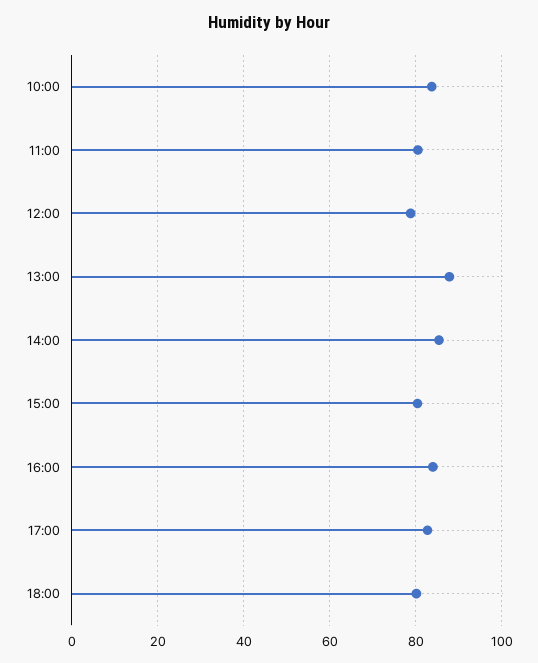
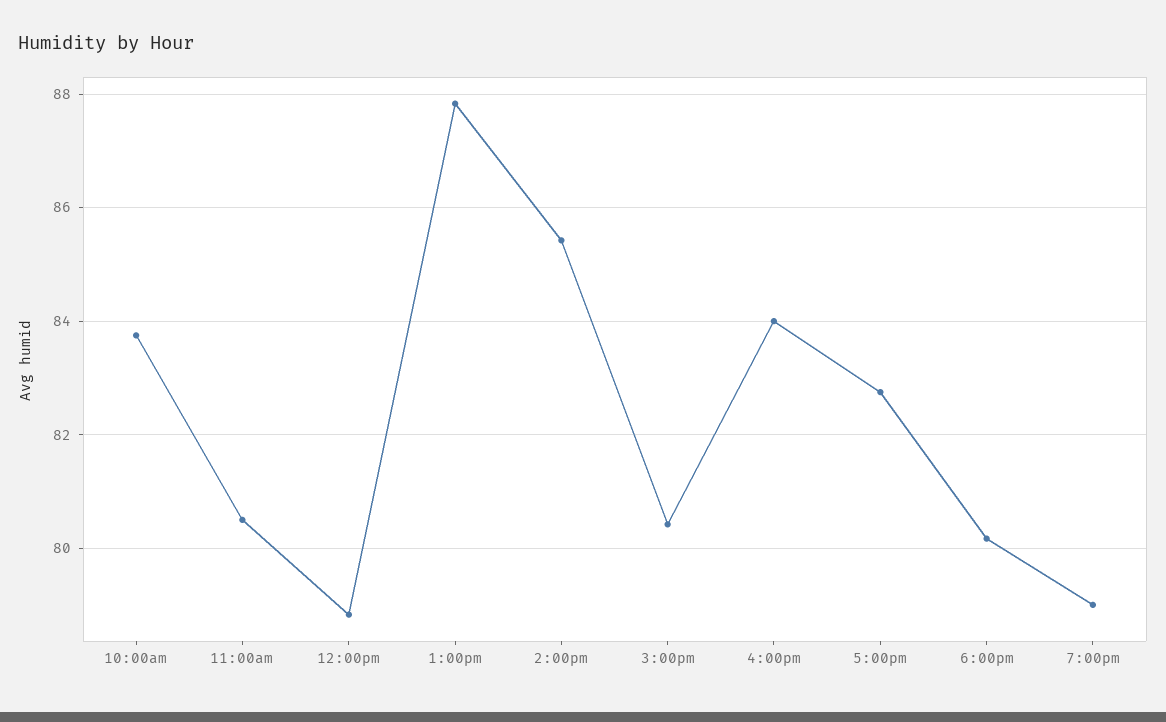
7:00pm: none -> 79

